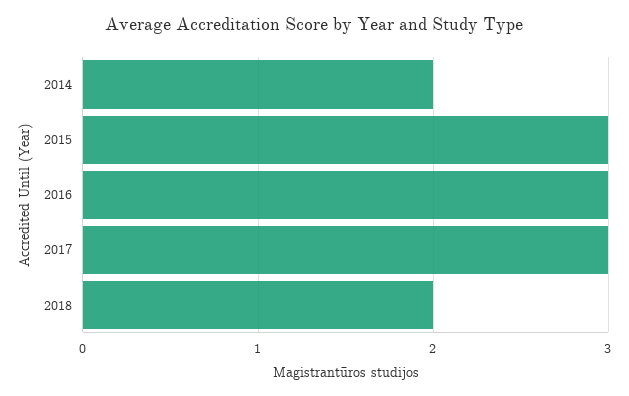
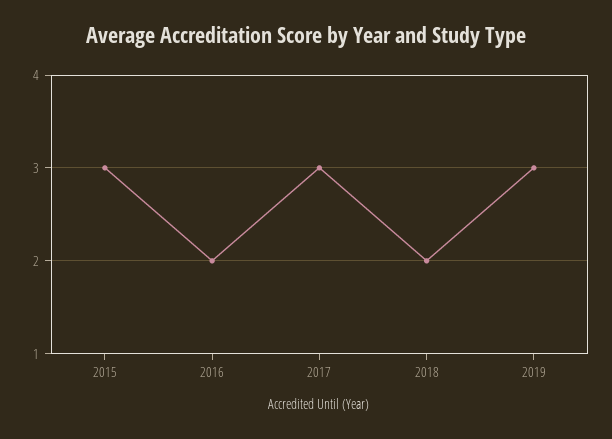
2014: 2 -> none
2016: 3 -> 2
2019: none -> 3

